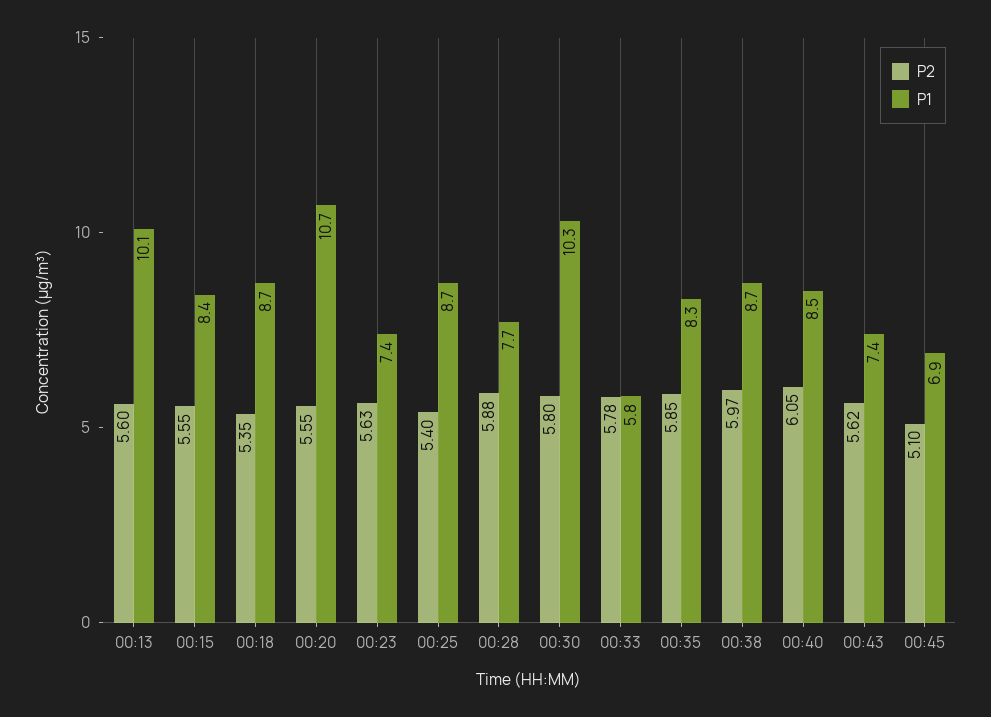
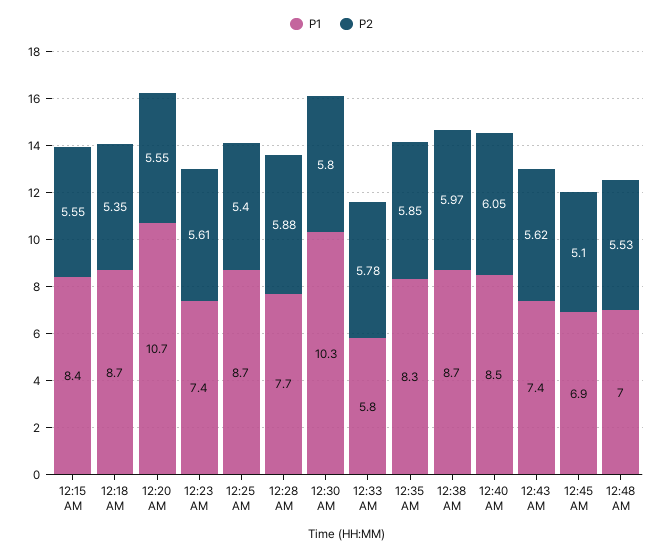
P2, 00:13: 5.6 -> none
P1, 00:13: 10.1 -> none
P2, 00:23: 5.63 -> 5.61
P1, 12:48 AM: none -> 7
P2, 12:48 AM: none -> 5.53

